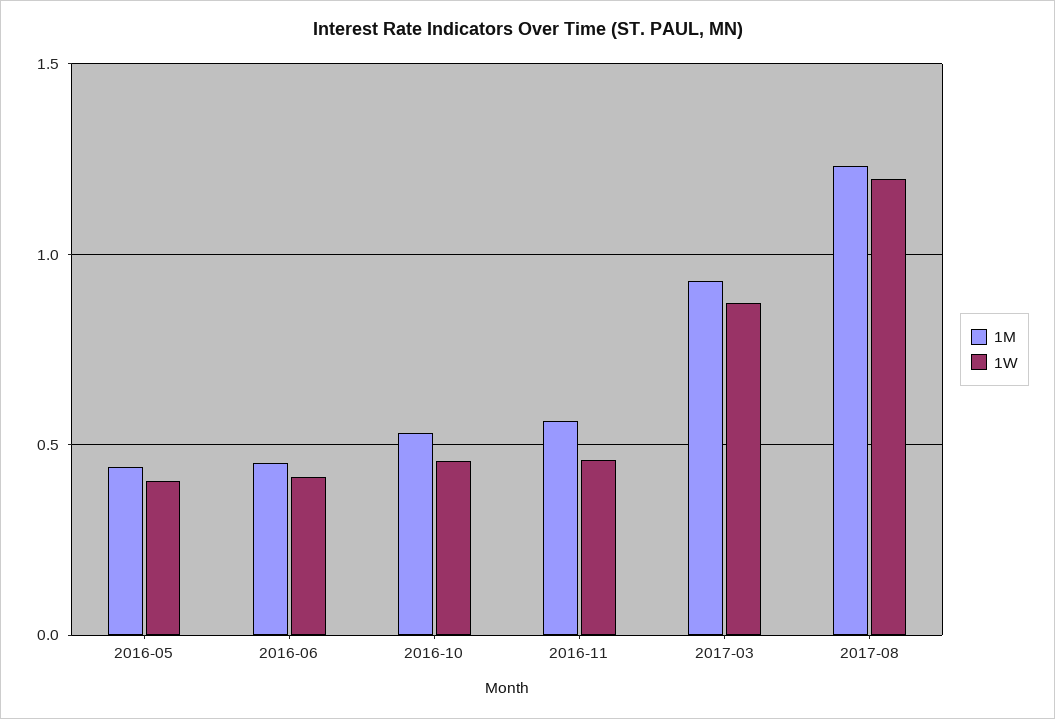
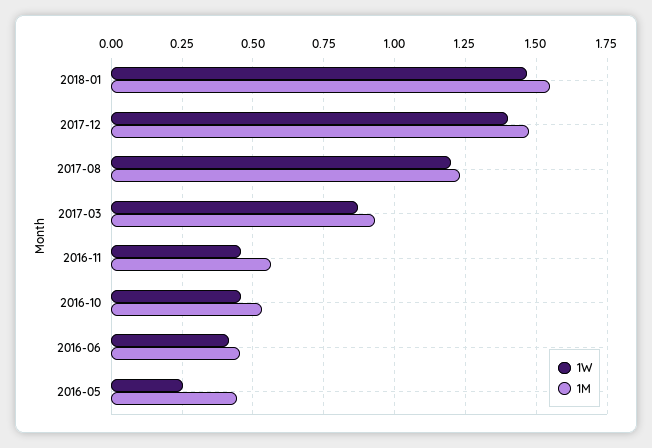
1W, 2016-05: 0.4 -> 0.25
1W, 2018-01: none -> 1.475
1M, 2018-01: none -> 1.55
1W, 2017-12: none -> 1.4
1M, 2017-12: none -> 1.475

